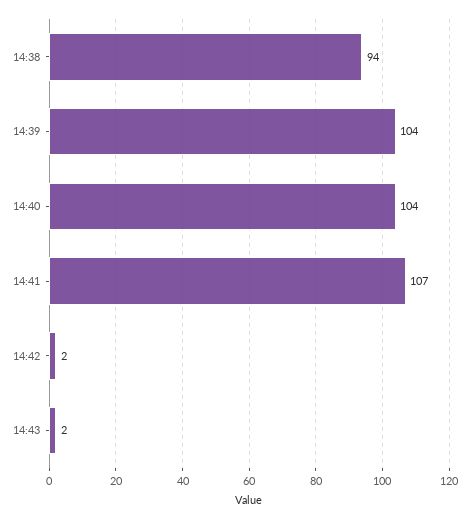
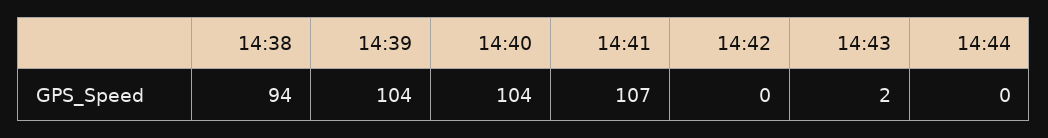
14:42: 2 -> 0
14:44: none -> 0

